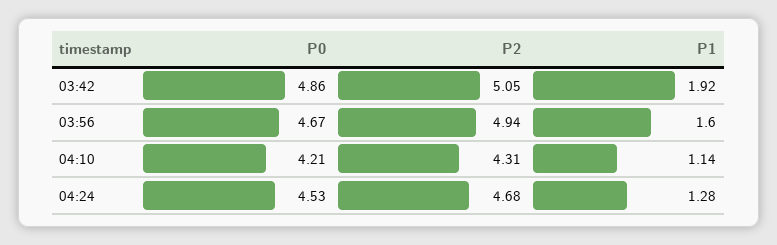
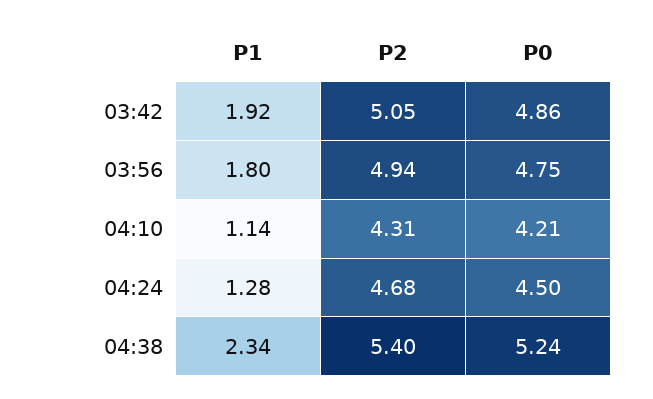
P0, 03:56: 4.67 -> 4.75
P1, 03:56: 1.6 -> 1.8
P0, 04:24: 4.53 -> 4.5
P1, 04:38: none -> 2.34
P2, 04:38: none -> 5.4
P0, 04:38: none -> 5.24

